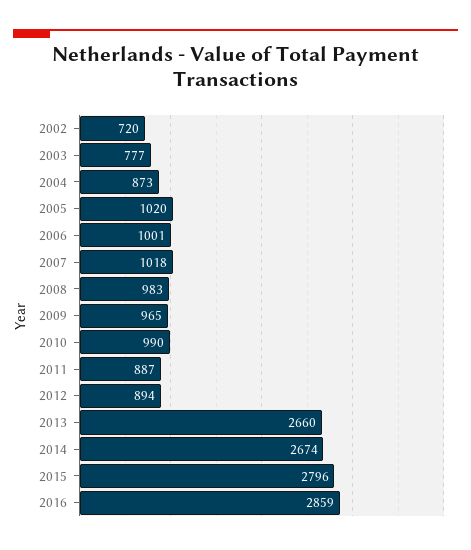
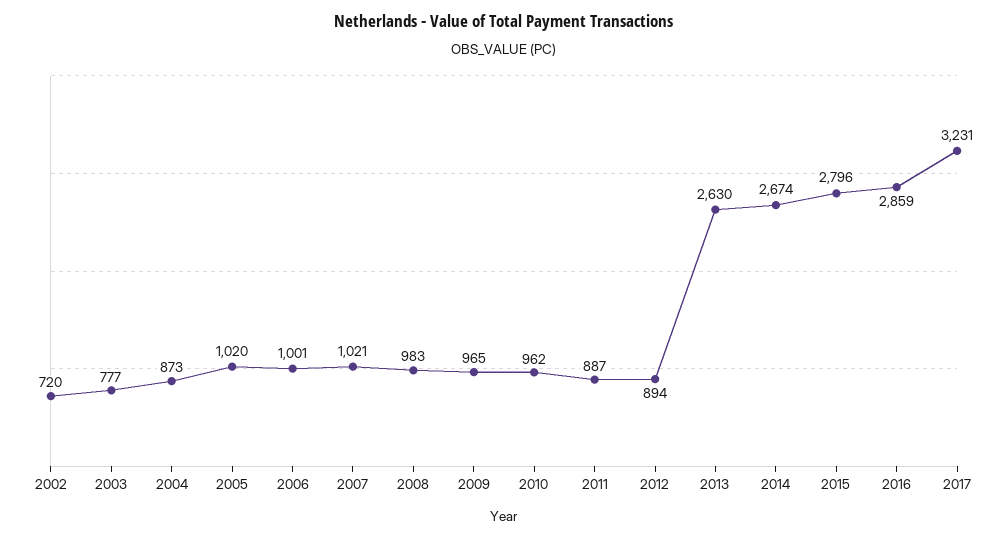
2007: 1018 -> 1021
2010: 990 -> 962
2013: 2660 -> 2630
2017: none -> 3231

